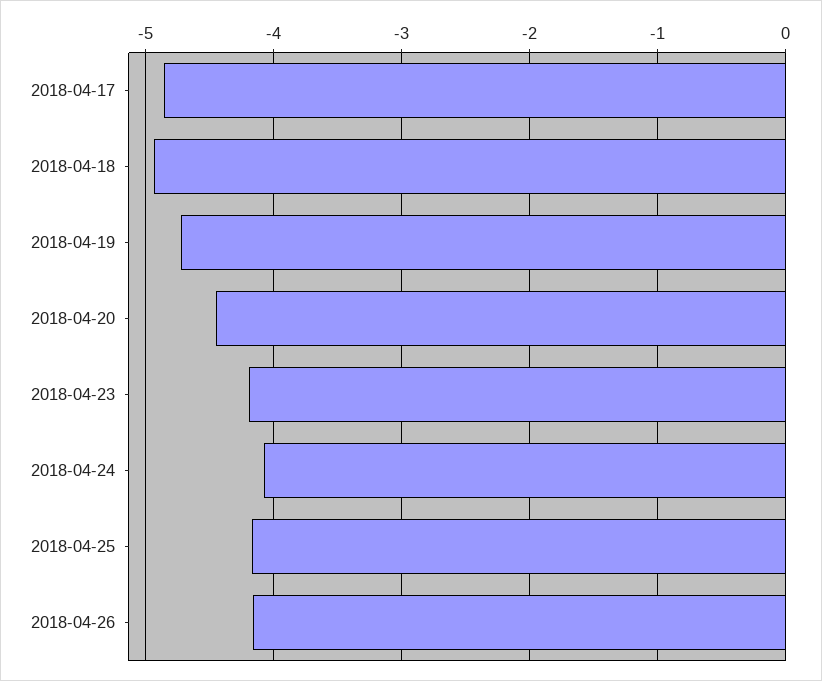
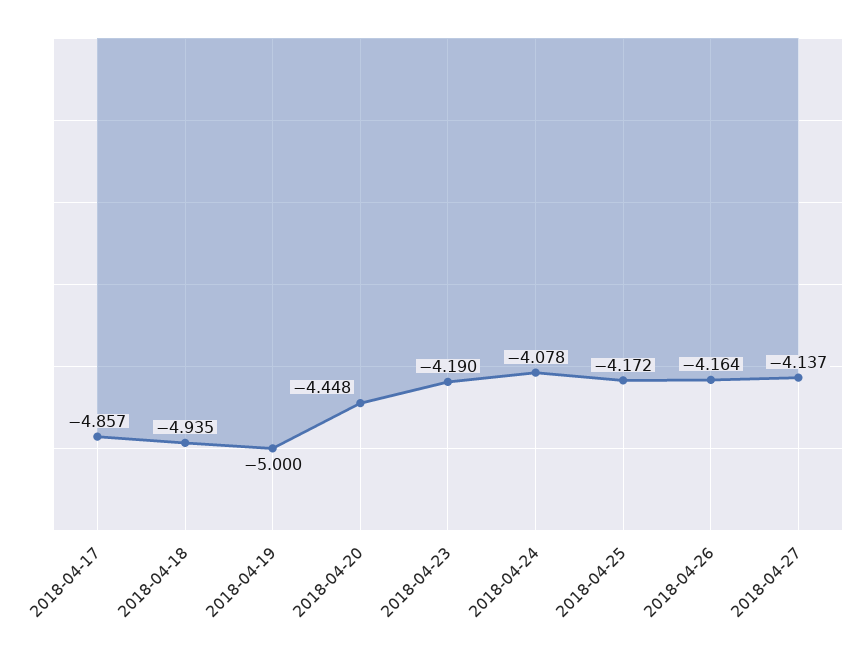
2018-04-19: -4.7 -> -5
2018-04-27: none -> -4.137

